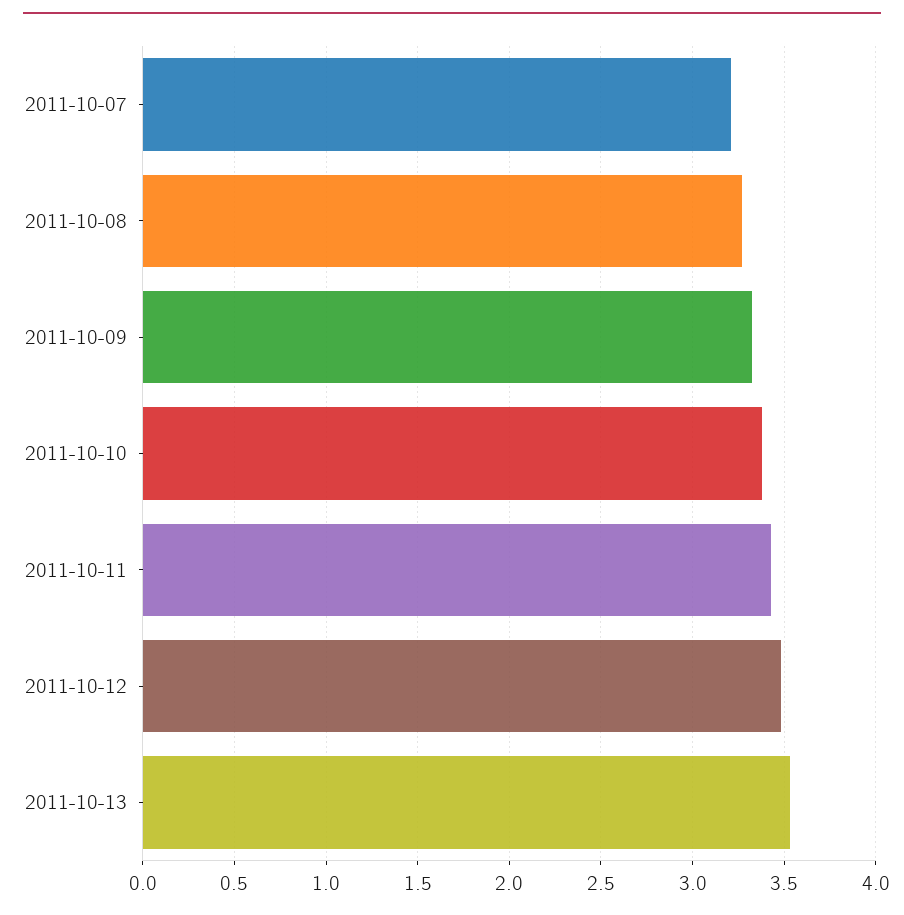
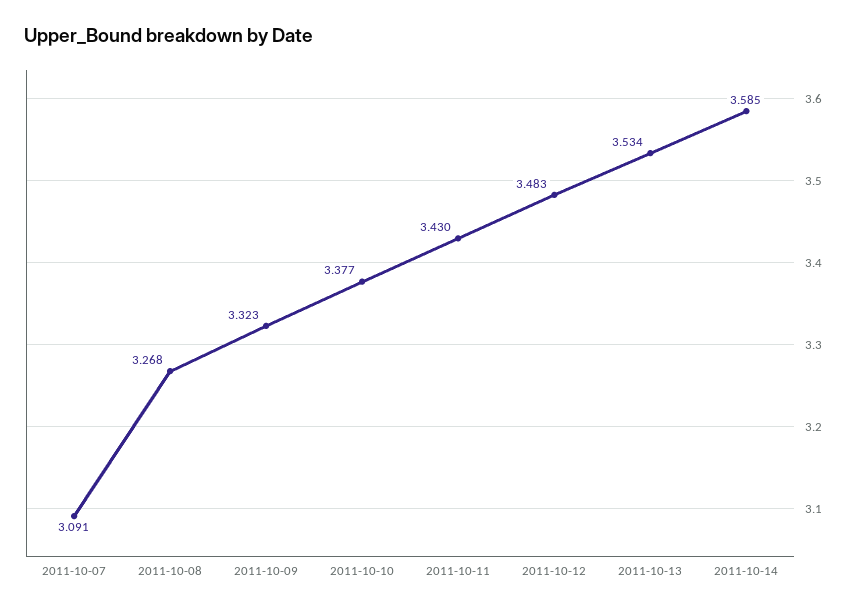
2011-10-07: 3.2 -> 3.091
2011-10-14: none -> 3.585

